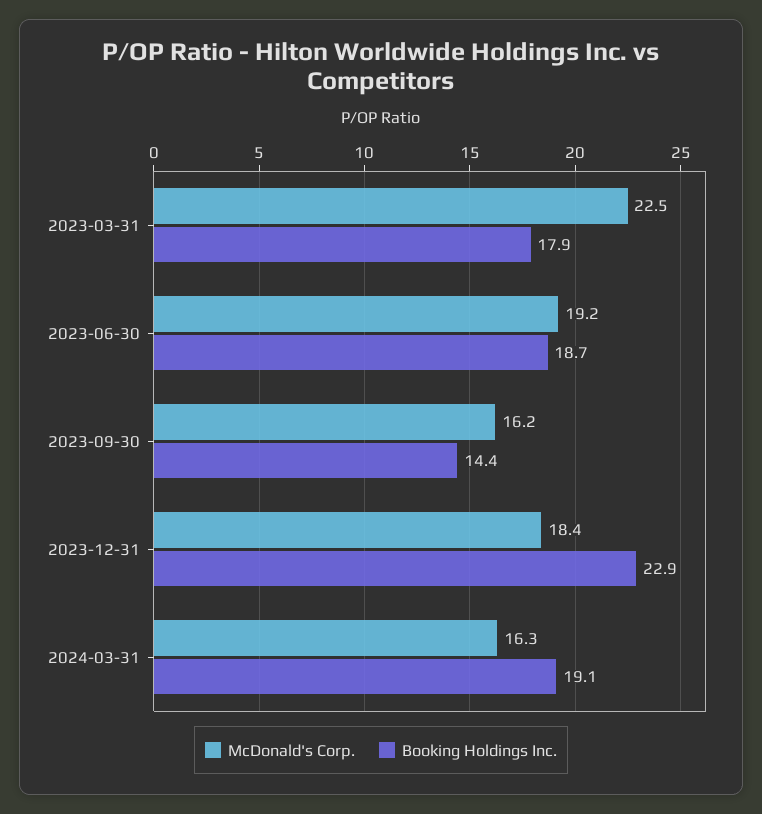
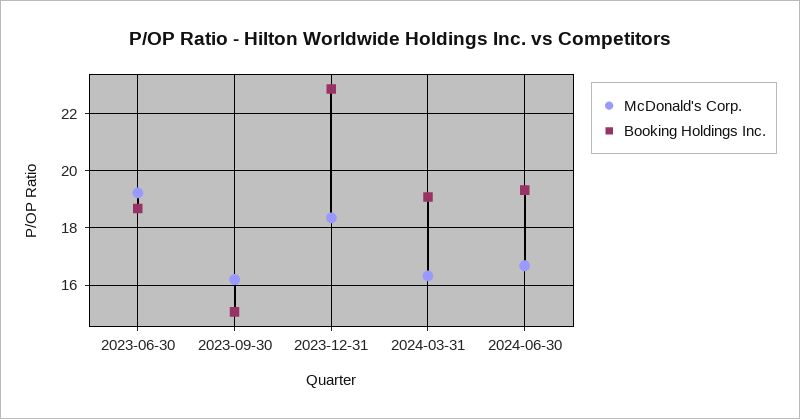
McDonald's Corp., 2023-03-31: 22.5 -> none
Booking Holdings Inc., 2023-03-31: 17.9 -> none
Booking Holdings Inc., 2023-09-30: 14.4 -> 15
McDonald's Corp., 2024-06-30: none -> 16.75
Booking Holdings Inc., 2024-06-30: none -> 19.25

